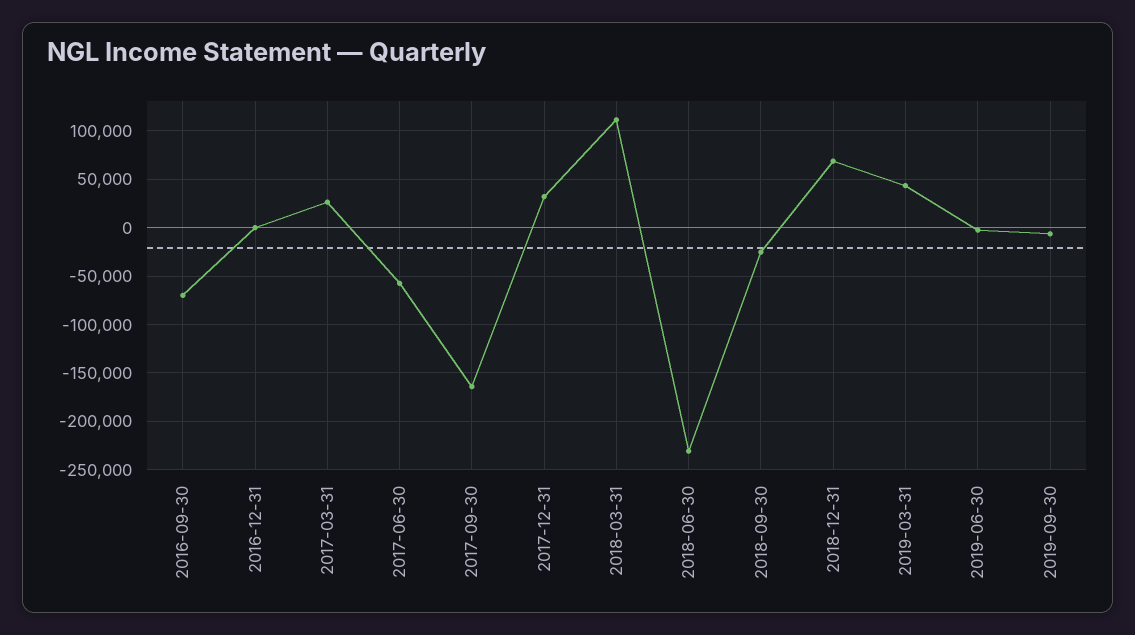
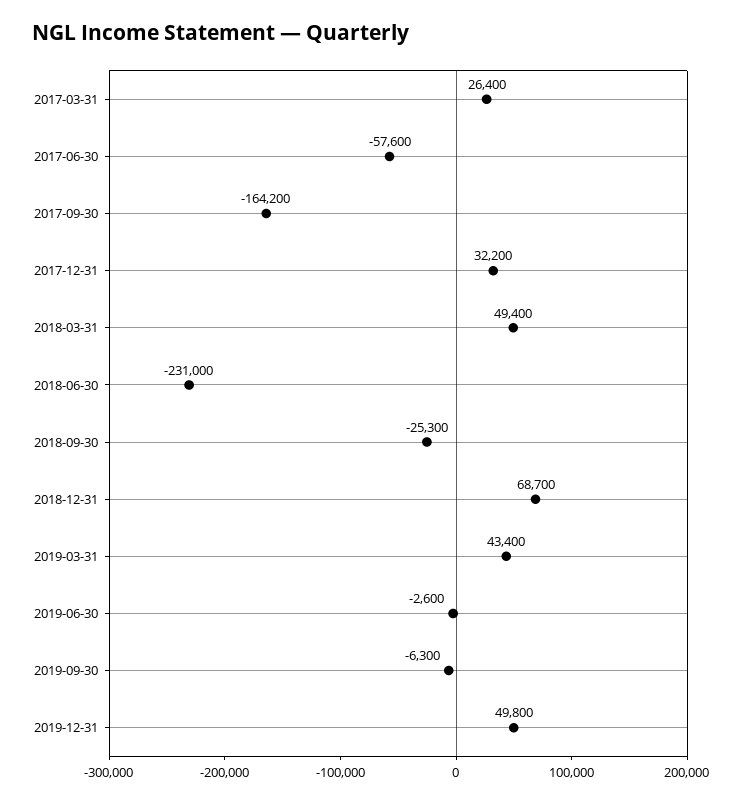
2016-09-30: -70000 -> none
2016-12-31: 0 -> none
2018-03-31: 110000 -> 49400
2019-12-31: none -> 49800

